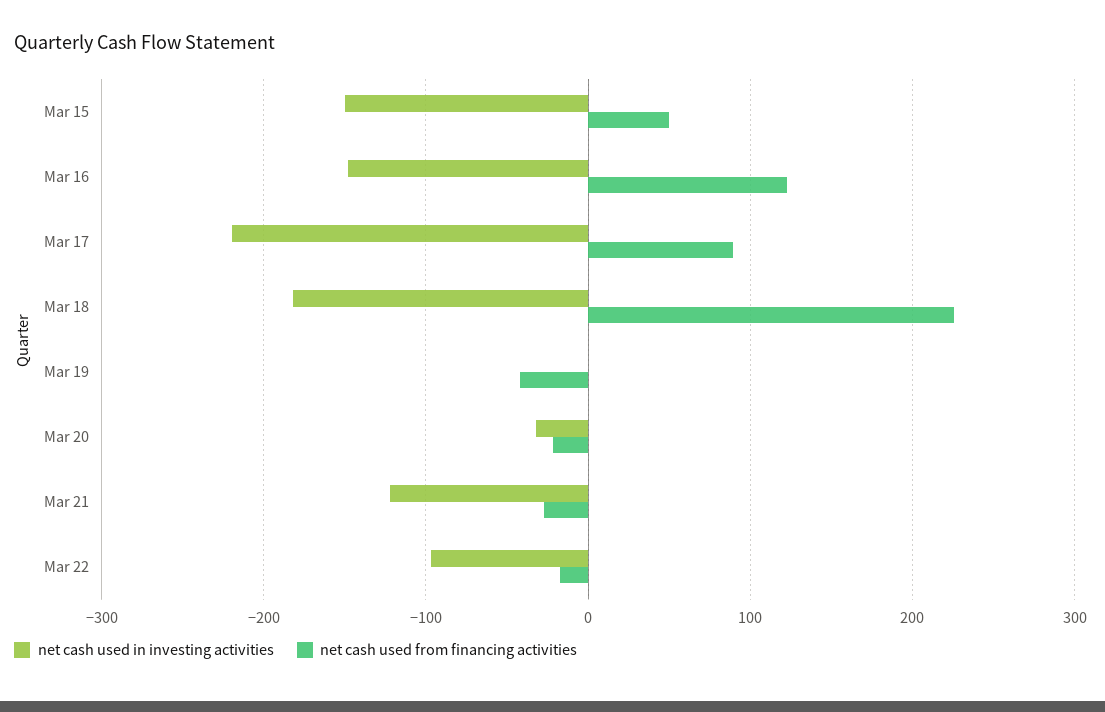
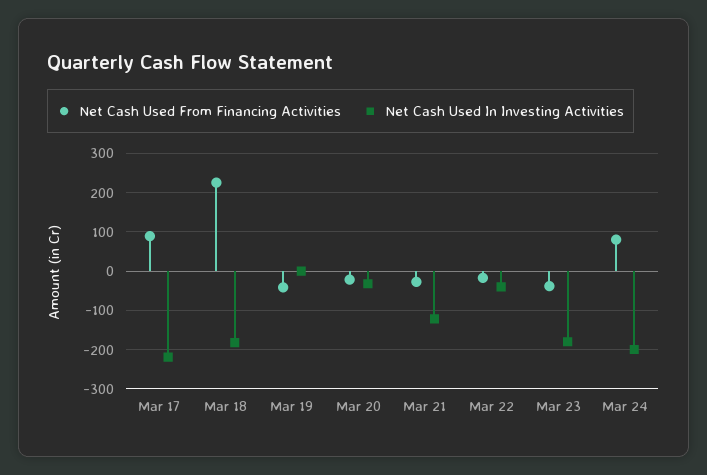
net cash used in investing activities, Mar 15: -150 -> none
net cash used from financing activities, Mar 15: 50 -> none
net cash used in investing activities, Mar 16: -150 -> none
net cash used from financing activities, Mar 16: 120 -> none
net cash used in investing activities, Mar 22: -100 -> -40
net cash used from financing activities, Mar 23: none -> -40
net cash used in investing activities, Mar 23: none -> -180
net cash used from financing activities, Mar 24: none -> 80
net cash used in investing activities, Mar 24: none -> -200

